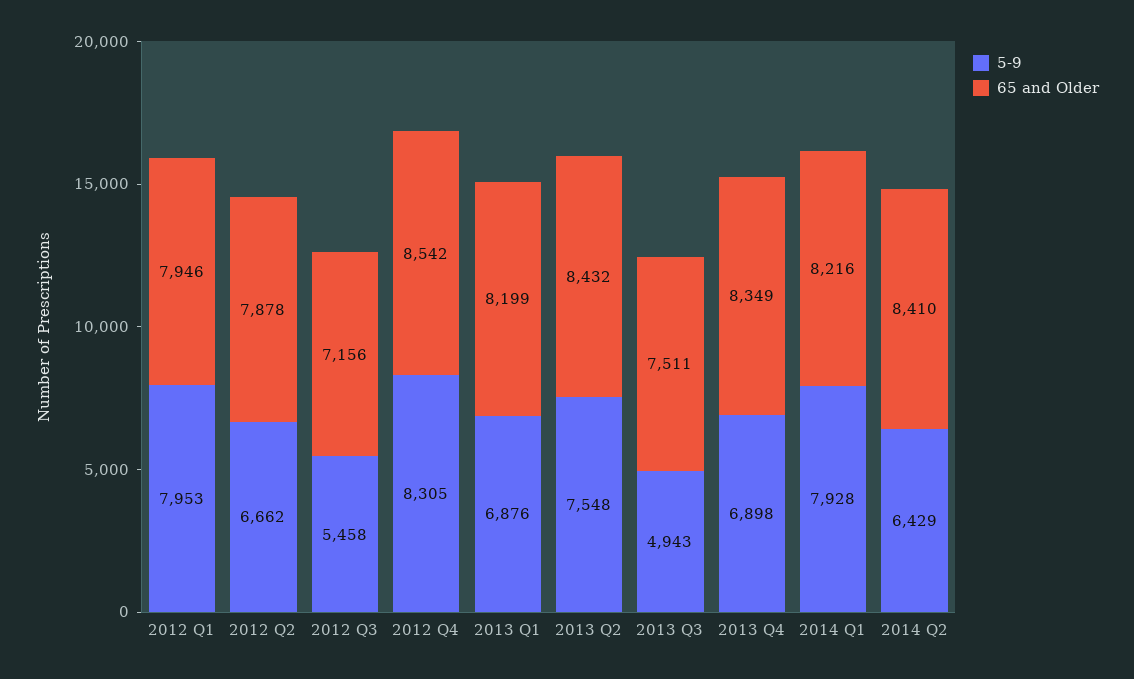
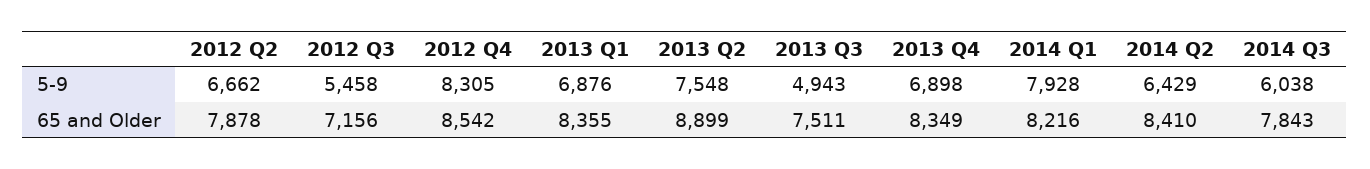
5-9, 2012 Q1: 7953 -> none
65 and Older, 2012 Q1: 7946 -> none
65 and Older, 2013 Q1: 8199 -> 8355
65 and Older, 2013 Q2: 8432 -> 8899
5-9, 2014 Q3: none -> 6038
65 and Older, 2014 Q3: none -> 7843

